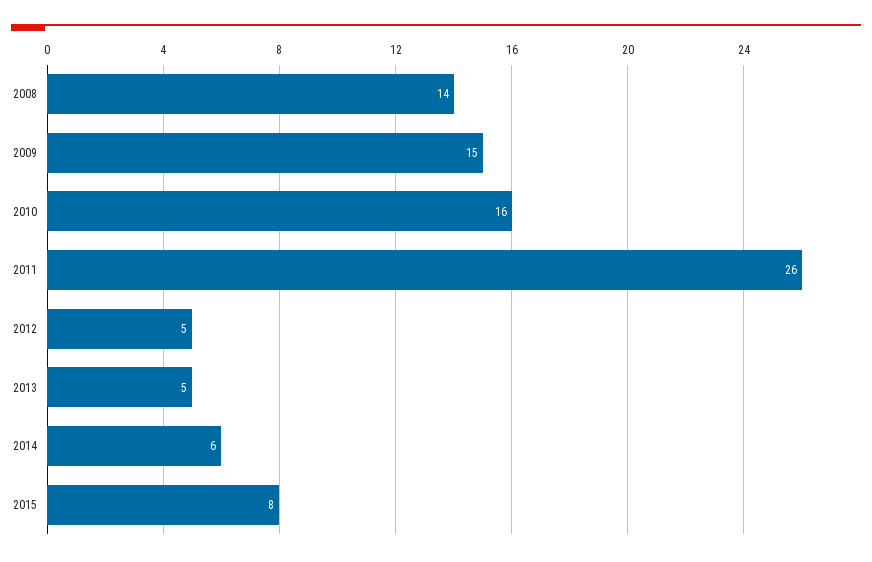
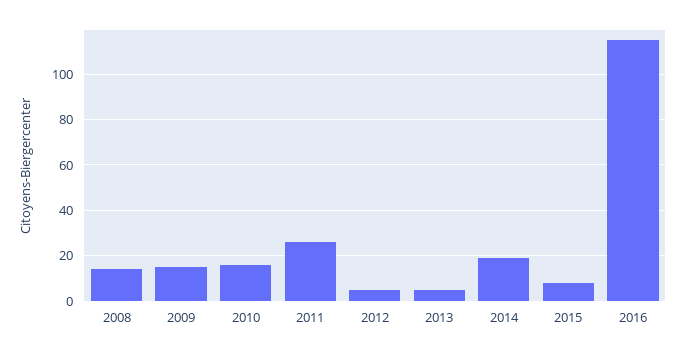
2014: 6 -> 20
2016: none -> 115

